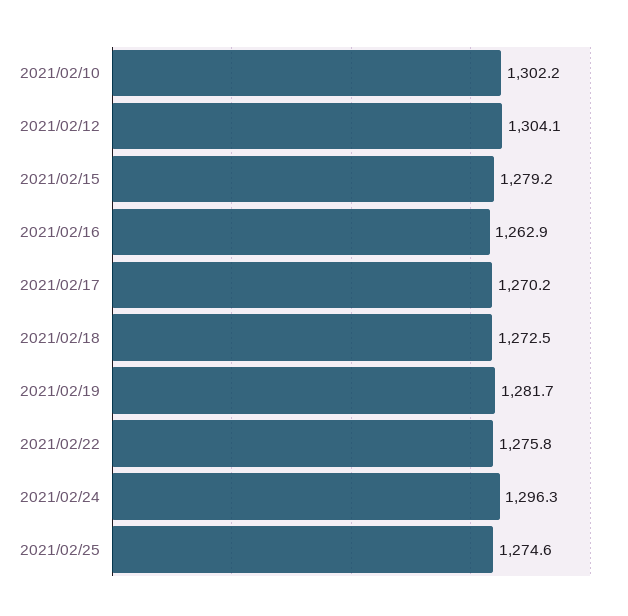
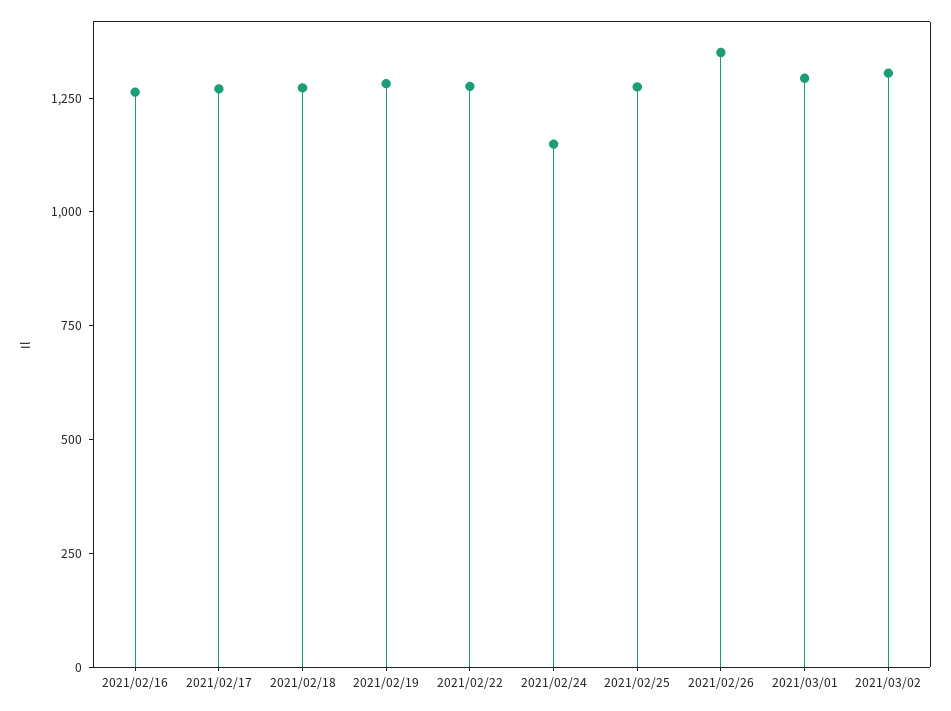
2021/02/10: 1302.2 -> none
2021/02/12: 1304.1 -> none
2021/02/15: 1279.2 -> none
2021/02/24: 1296.3 -> 1150
2021/02/26: none -> 1350
2021/03/01: none -> 1300
2021/03/02: none -> 1300

